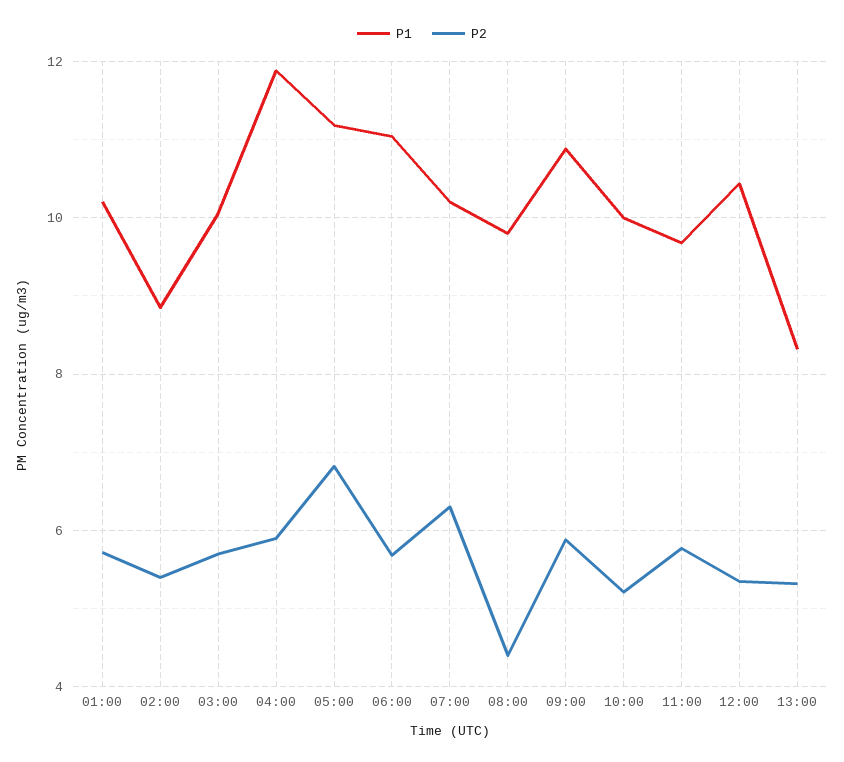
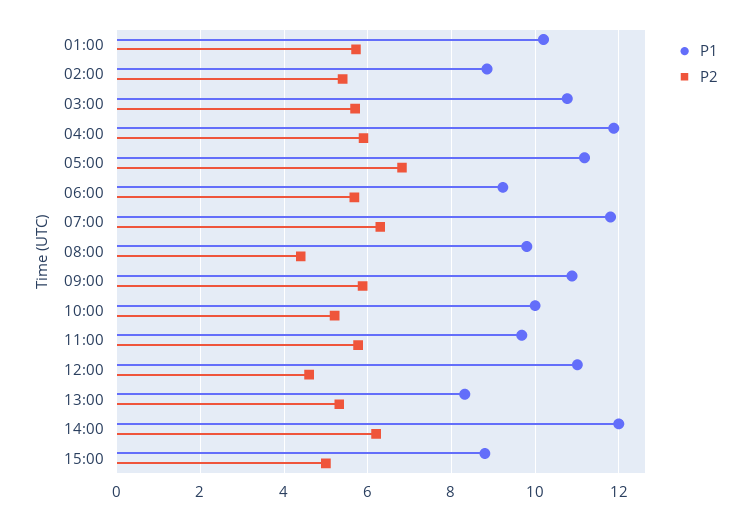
P1, 03:00: 10 -> 10.8
P1, 06:00: 11 -> 9.2
P1, 07:00: 10.2 -> 11.8
P1, 12:00: 10.4 -> 11
P2, 12:00: 5.4 -> 4.6
P1, 14:00: none -> 12
P2, 14:00: none -> 6.2
P1, 15:00: none -> 8.8
P2, 15:00: none -> 5

